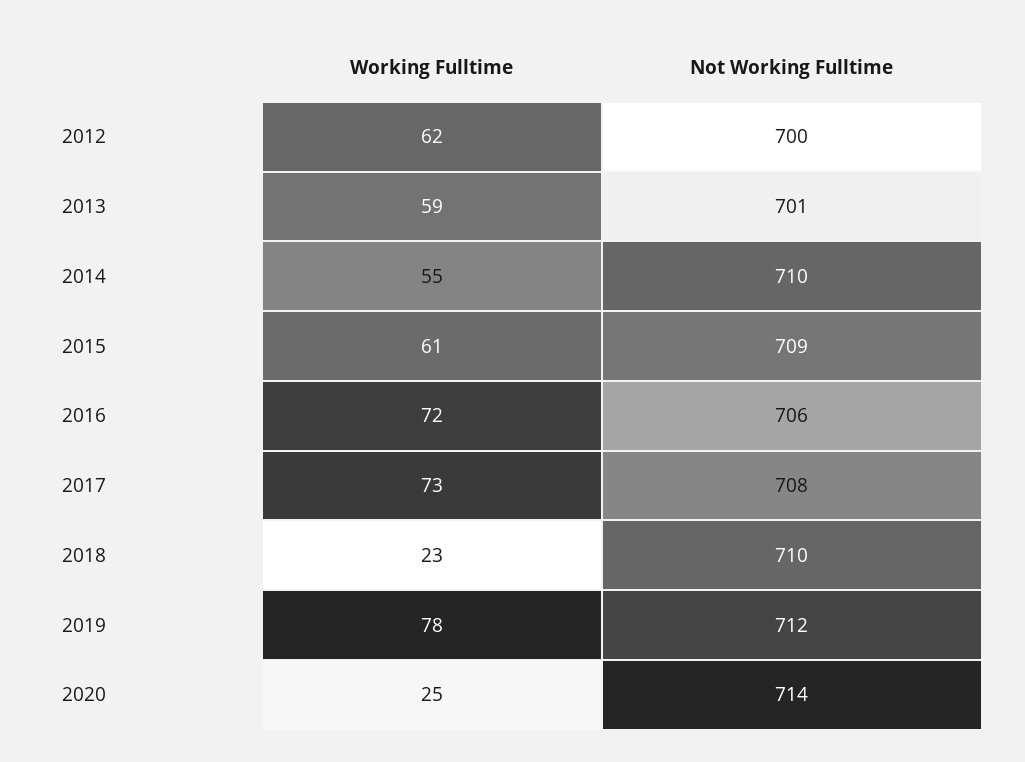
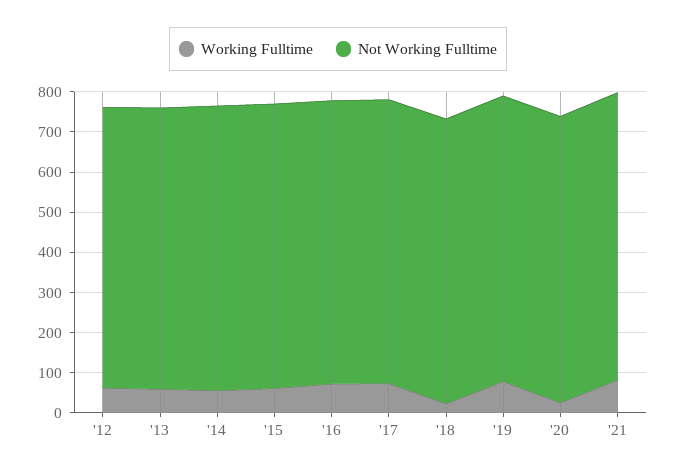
Working Fulltime, '21: none -> 80
Not Working Fulltime, '21: none -> 720

